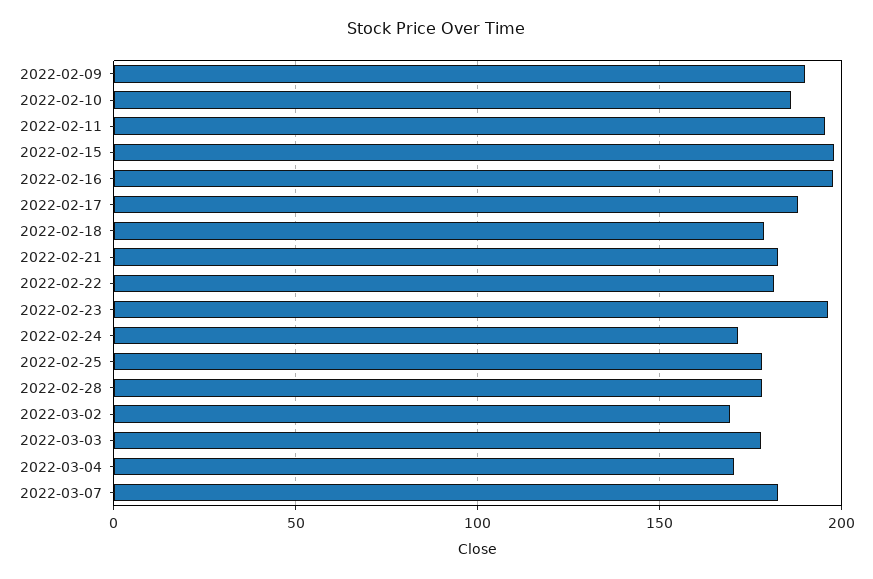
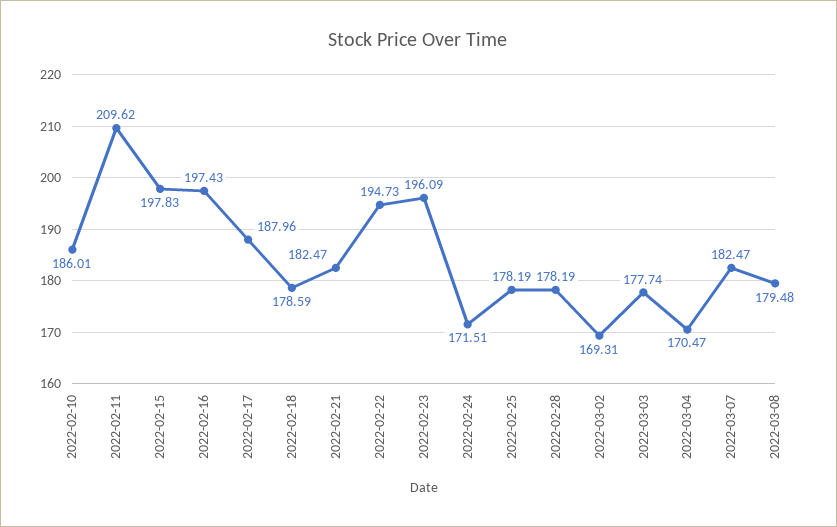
2022-02-09: 190 -> none
2022-02-11: 195 -> 209.62
2022-02-22: 180 -> 194.73
2022-03-08: none -> 179.48

